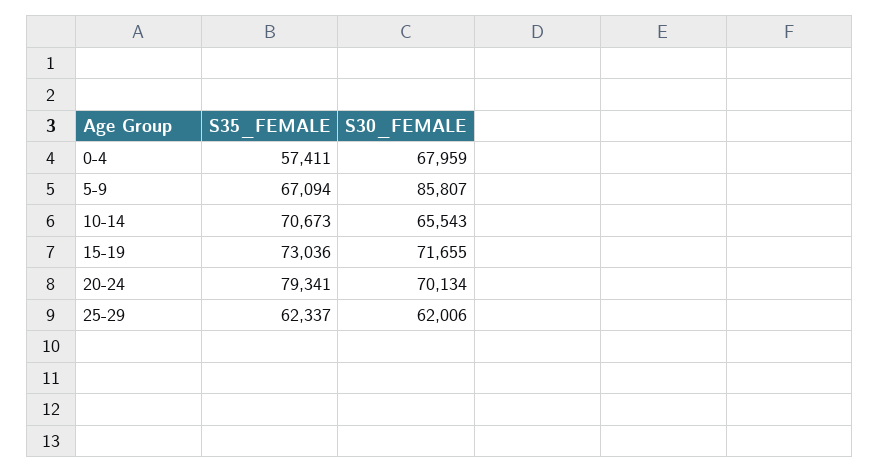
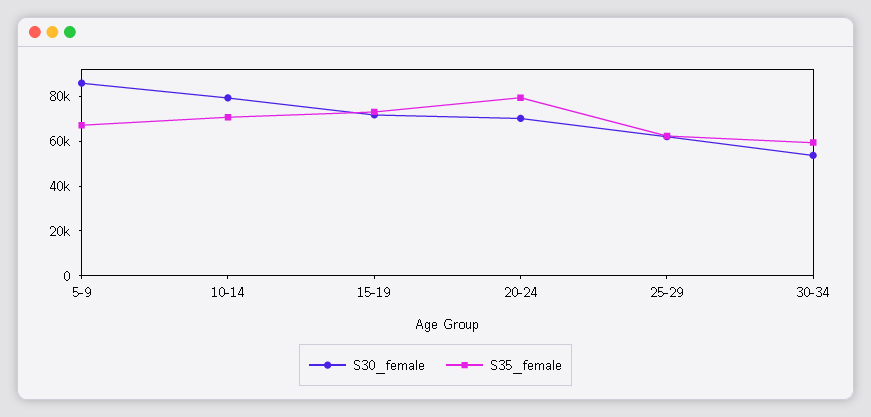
S35_FEMALE, 0-4: 57411 -> none
S30_FEMALE, 0-4: 67959 -> none
S30_FEMALE, 10-14: 65543 -> 80000
S30_FEMALE, 30-34: none -> 55000
S35_FEMALE, 30-34: none -> 60000

